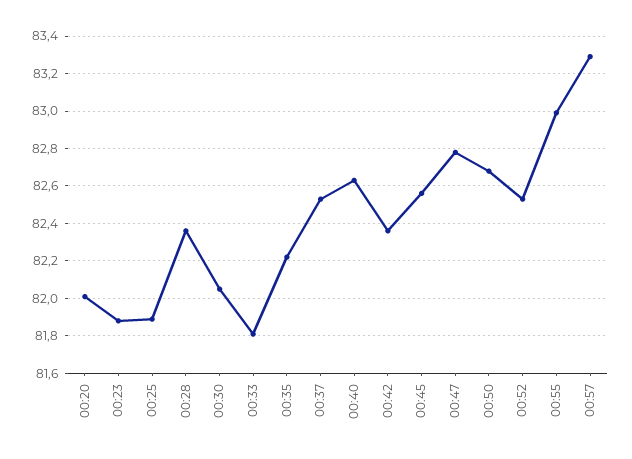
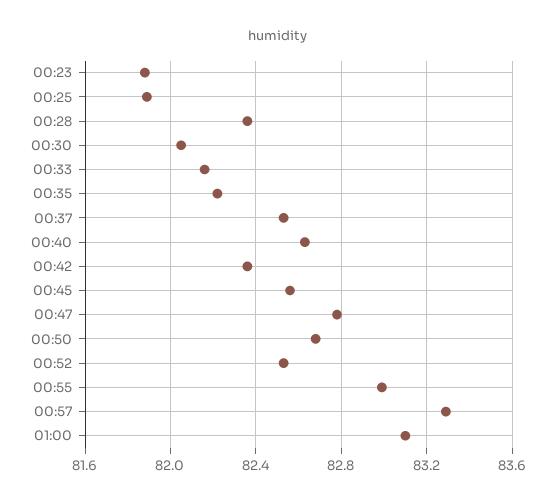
00:20: 82 -> none
00:33: 81.8 -> 82.15
01:00: none -> 83.1

